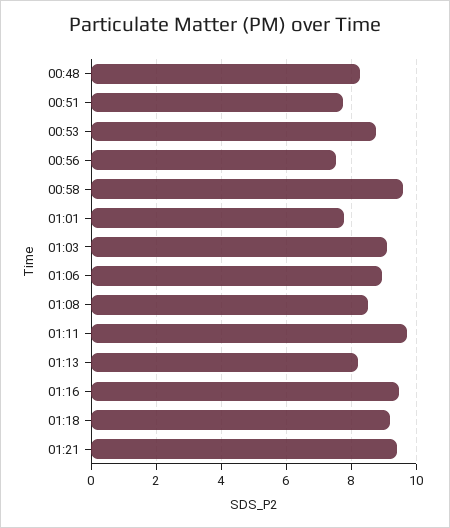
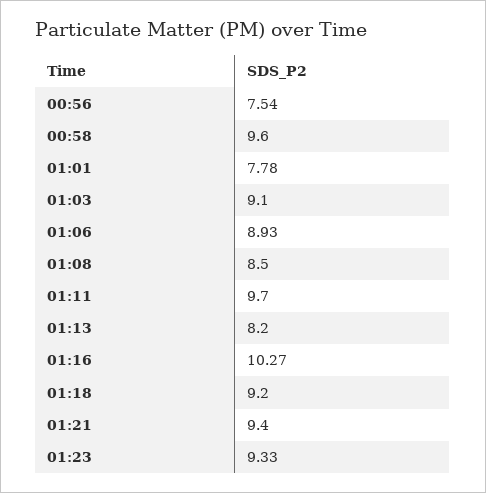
00:48: 8.2 -> none
00:51: 7.8 -> none
00:53: 8.8 -> none
01:16: 9.4 -> 10.27
01:23: none -> 9.33

